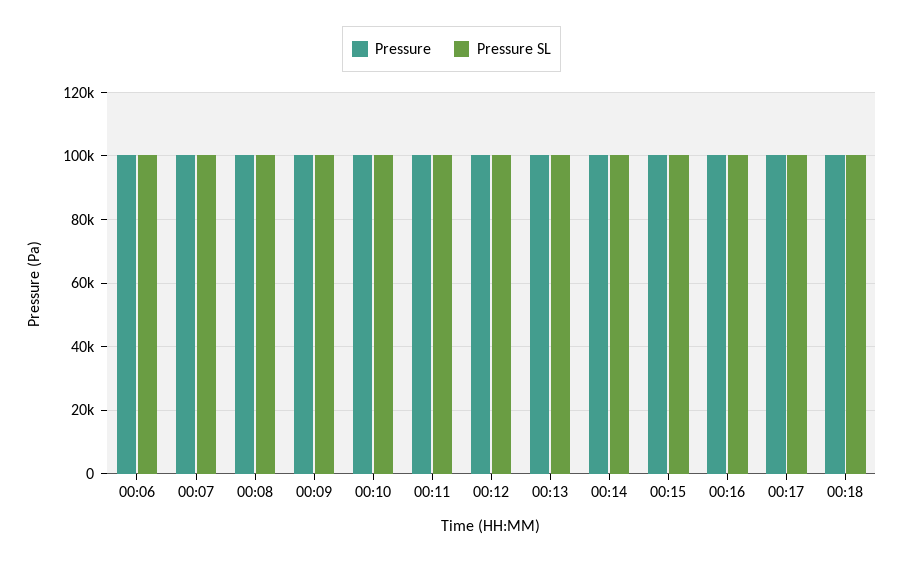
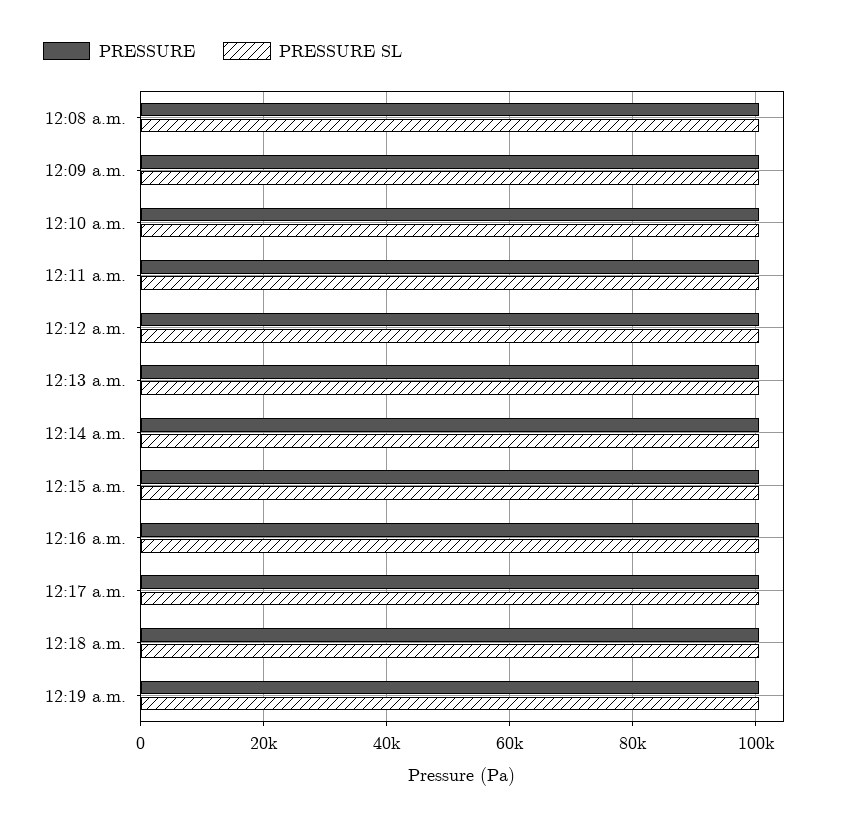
Pressure, 00:06: 100000 -> none
Pressure SL, 00:06: 100000 -> none
Pressure, 00:07: 100000 -> none
Pressure SL, 00:07: 100000 -> none
Pressure, 12:19 a.m.: none -> 100000
Pressure SL, 12:19 a.m.: none -> 100000

